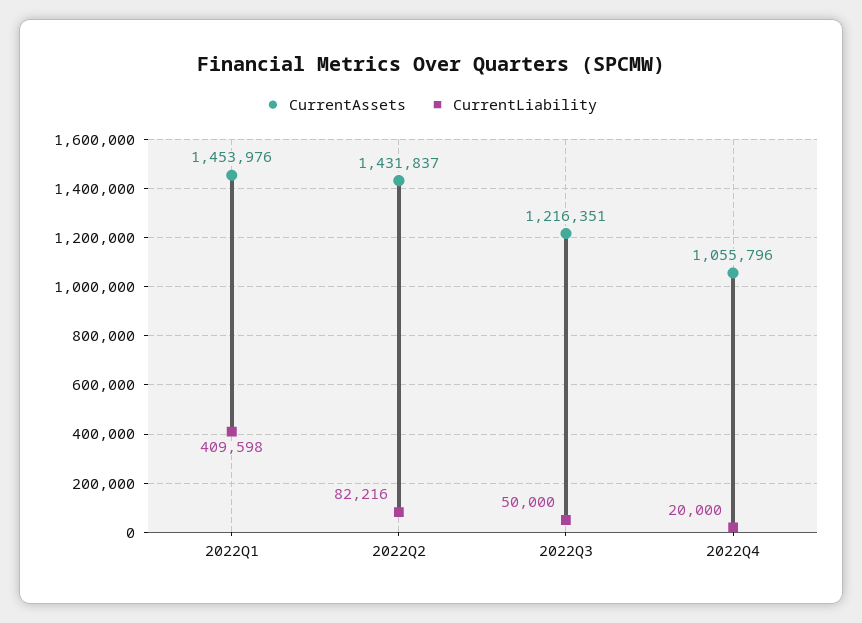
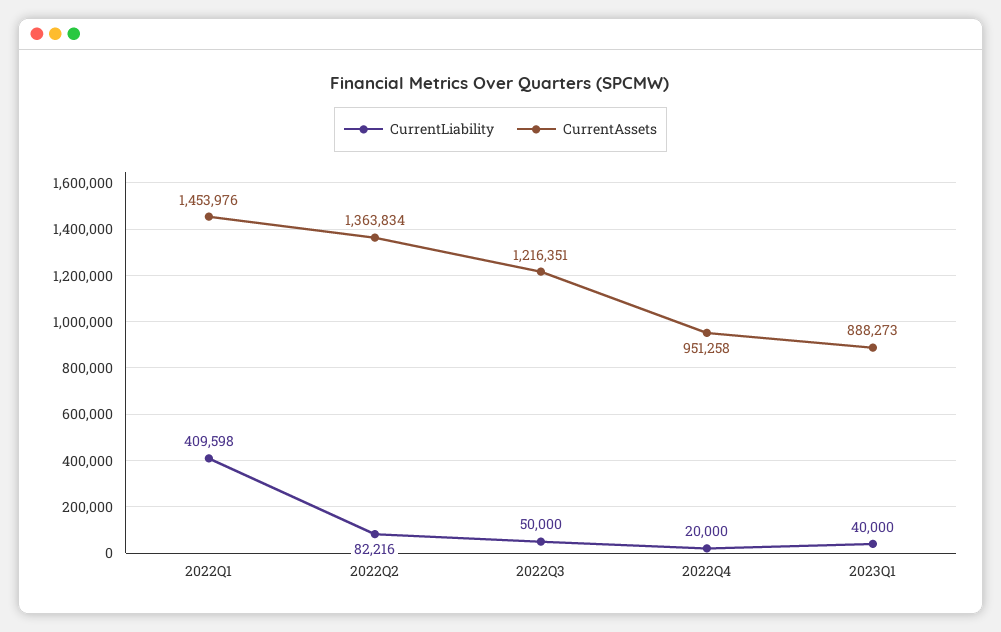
CurrentAssets, 2022Q2: 1431837 -> 1363834
CurrentAssets, 2022Q4: 1055796 -> 951258
CurrentLiability, 2023Q1: none -> 40000
CurrentAssets, 2023Q1: none -> 888273

